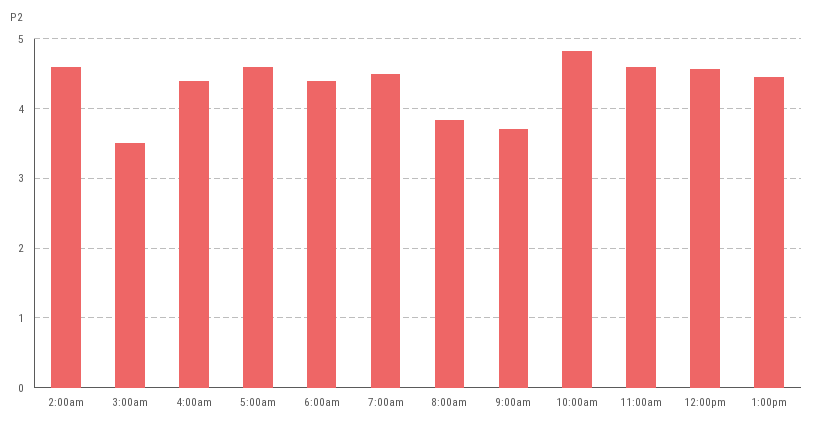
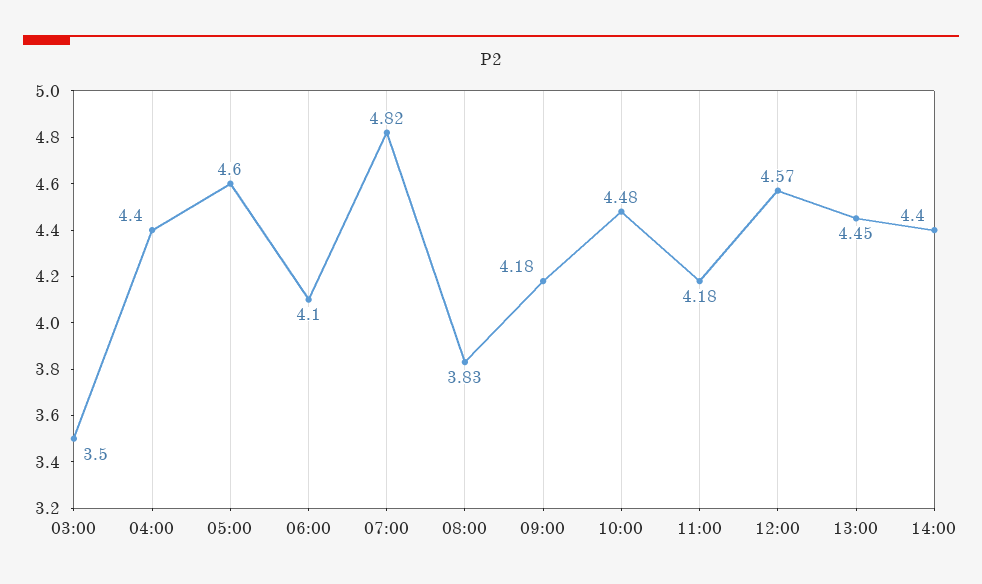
2:00am: 4.6 -> none
6:00am: 4.4 -> 4.1
7:00am: 4.5 -> 4.82
9:00am: 3.7 -> 4.18
10:00am: 4.8 -> 4.48
11:00am: 4.6 -> 4.18
14:00: none -> 4.4

